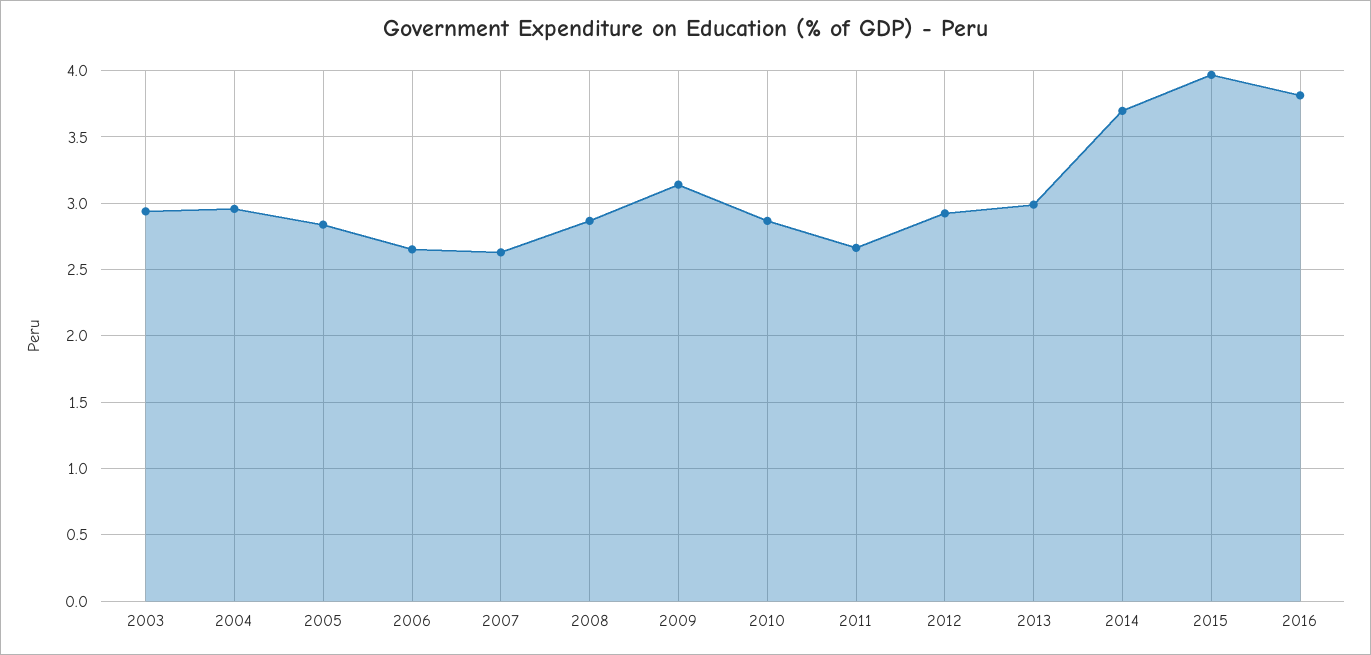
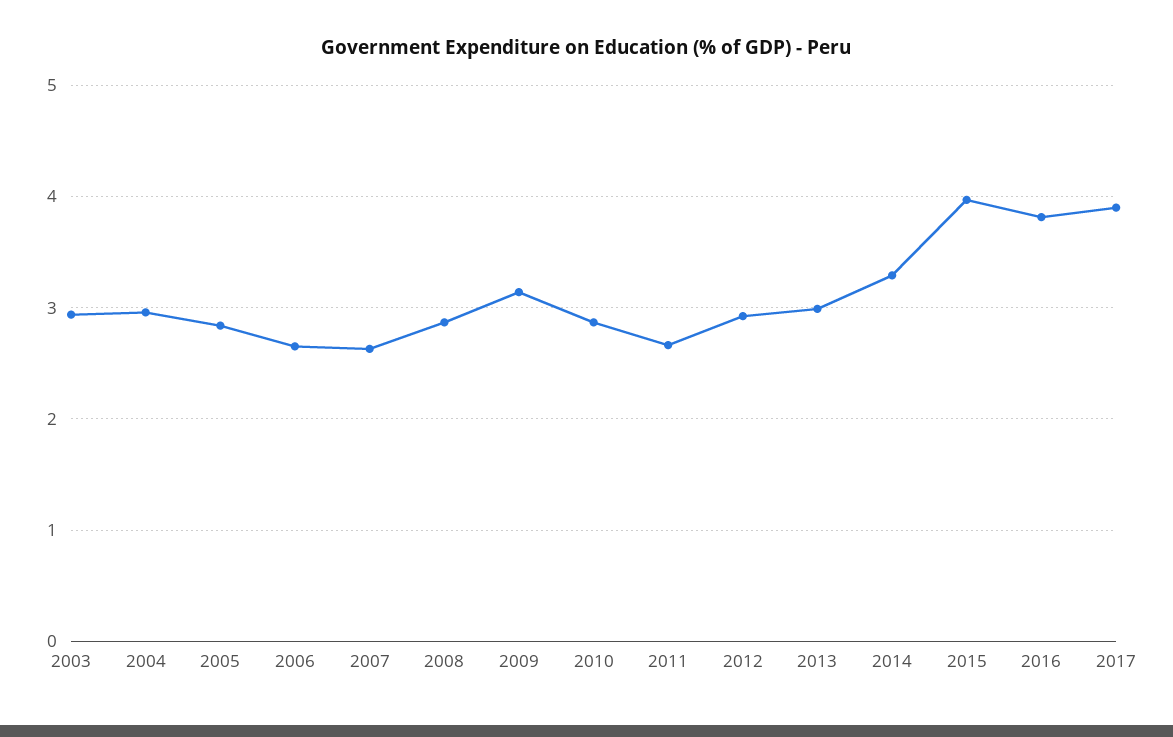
2014: 3.7 -> 3.3
2017: none -> 3.9

